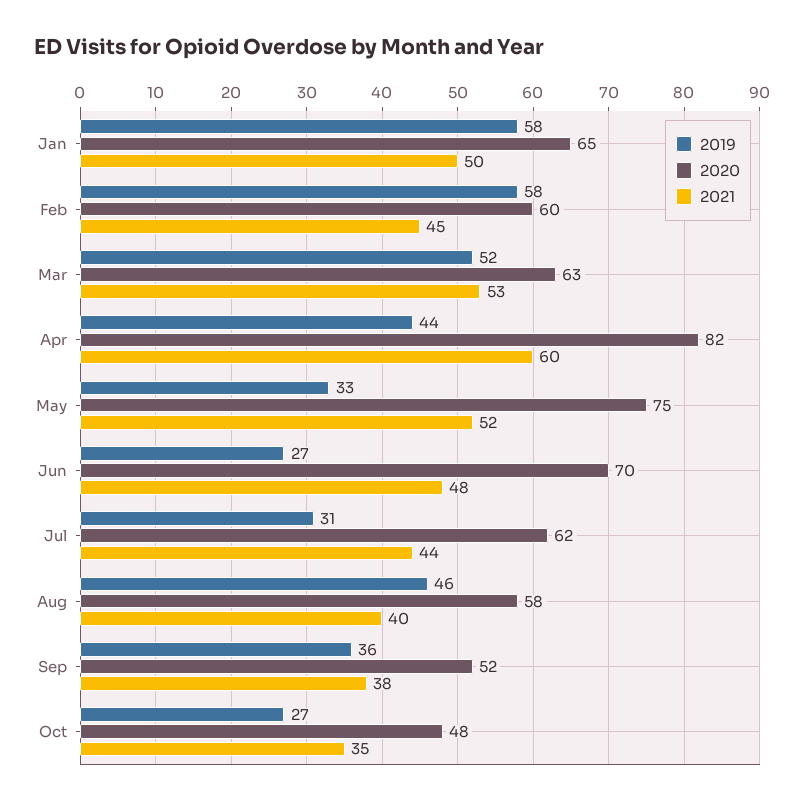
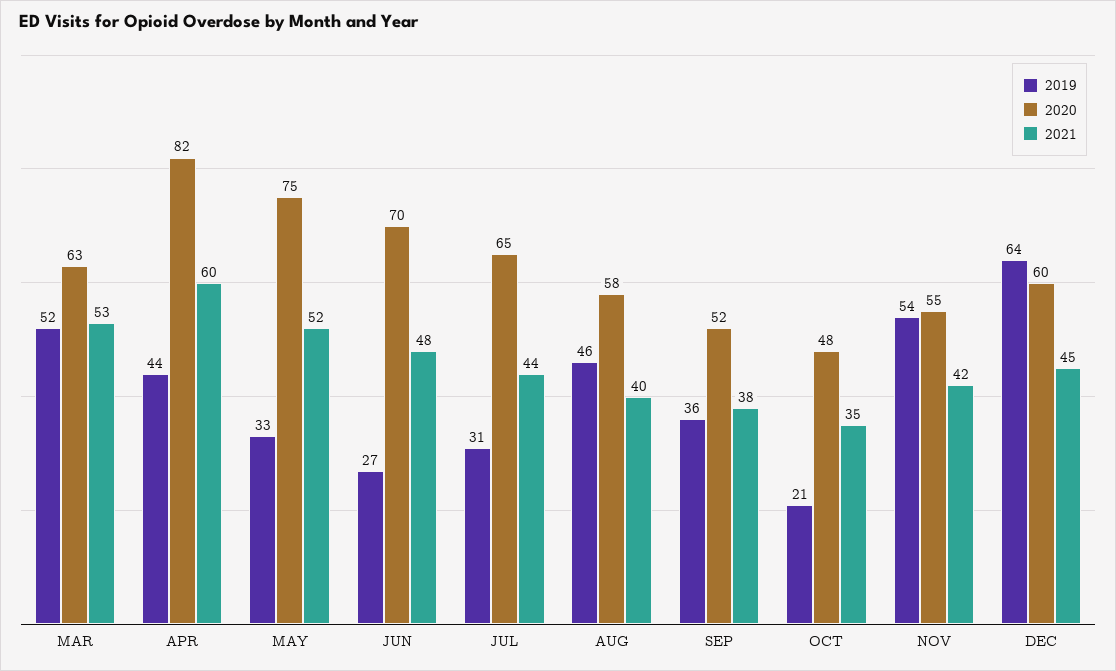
2019, Jan: 58 -> none
2020, Jan: 65 -> none
2021, Jan: 50 -> none
2019, Feb: 58 -> none
2020, Feb: 60 -> none
2021, Feb: 45 -> none
2020, Jul: 62 -> 65
2019, Oct: 27 -> 21
2019, NOV: none -> 54
2020, NOV: none -> 55
2021, NOV: none -> 42
2019, DEC: none -> 64
2020, DEC: none -> 60
2021, DEC: none -> 45

